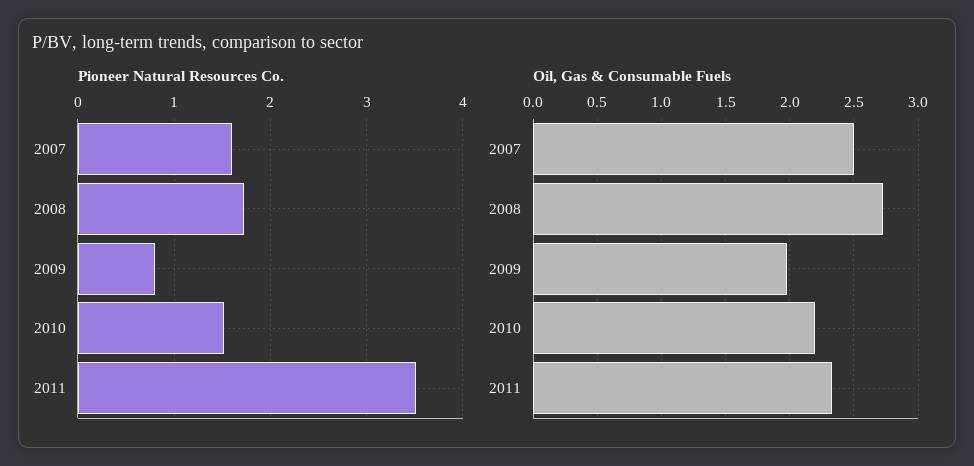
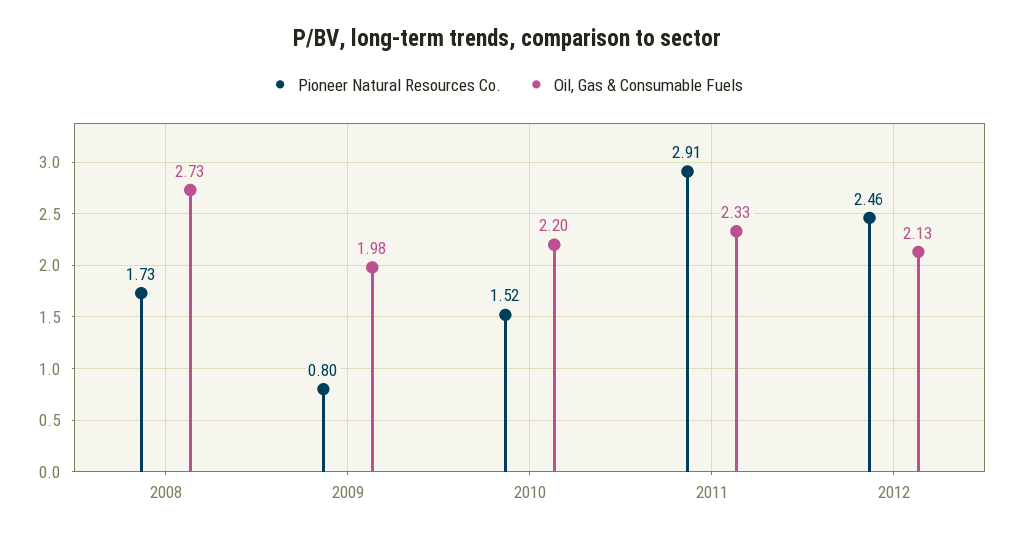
Pioneer Natural Resources Co., 2007: 1.6 -> none
Pioneer Natural Resources Co., 2011: 3.5 -> 2.91
Oil, Gas & Consumable Fuels, 2007: 2.5 -> none
Pioneer Natural Resources Co., 2012: none -> 2.46
Oil, Gas & Consumable Fuels, 2012: none -> 2.13

